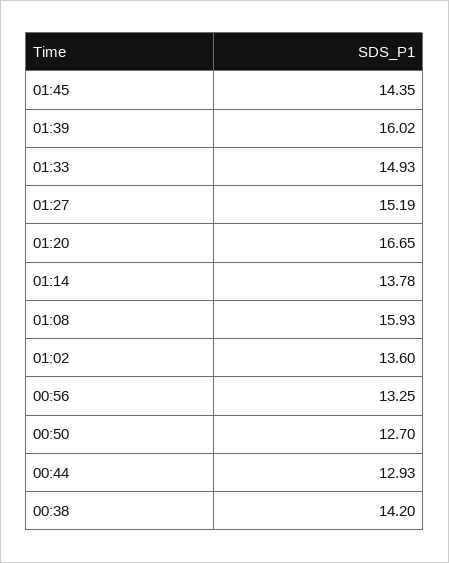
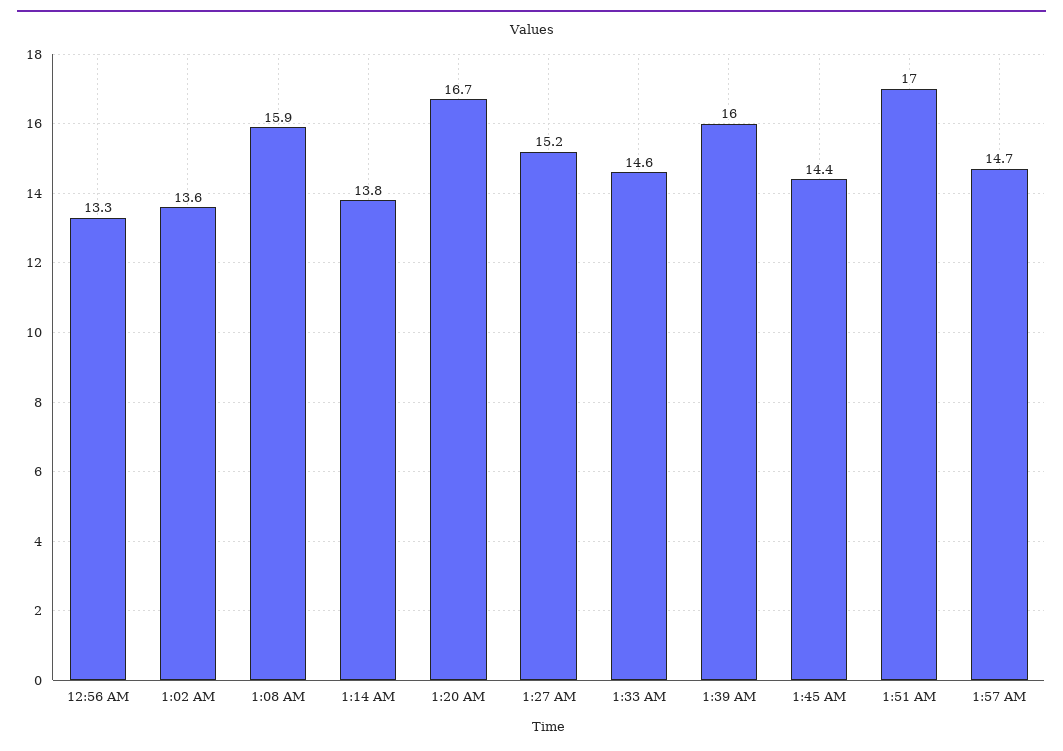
01:33: 14.93 -> 14.6
00:50: 12.7 -> none
00:44: 12.93 -> none
00:38: 14.2 -> none
1:51 AM: none -> 17
1:57 AM: none -> 14.7

